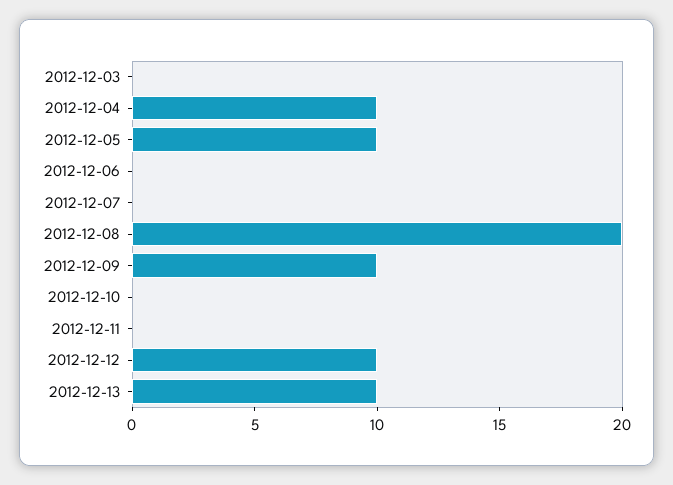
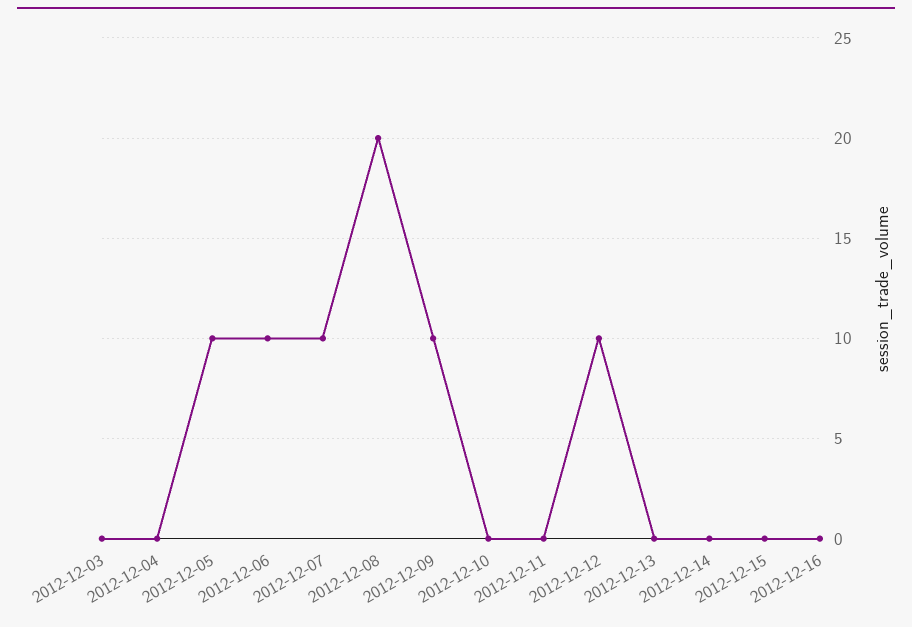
2012-12-04: 10 -> 0
2012-12-06: 0 -> 10
2012-12-07: 0 -> 10
2012-12-13: 10 -> 0
2012-12-14: none -> 0
2012-12-15: none -> 0
2012-12-16: none -> 0

